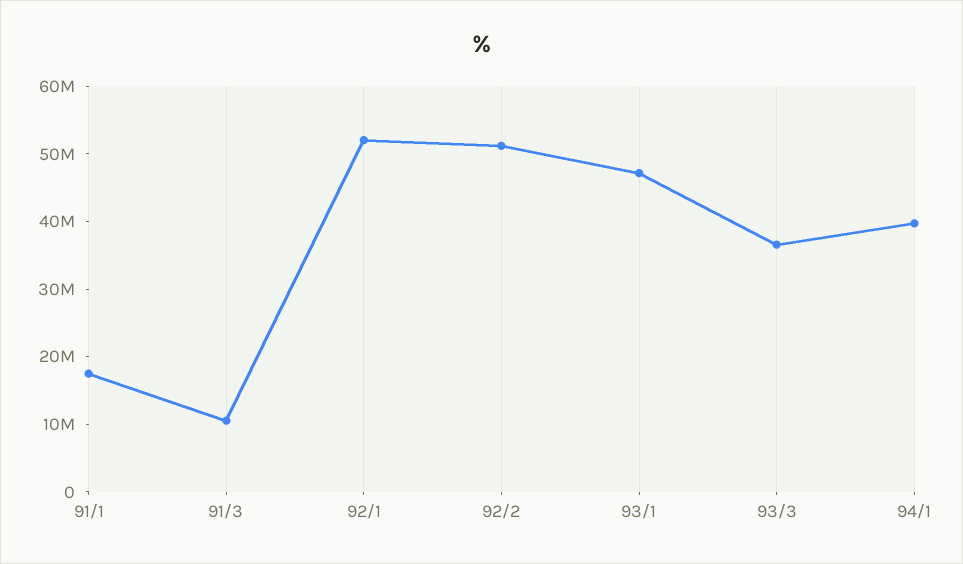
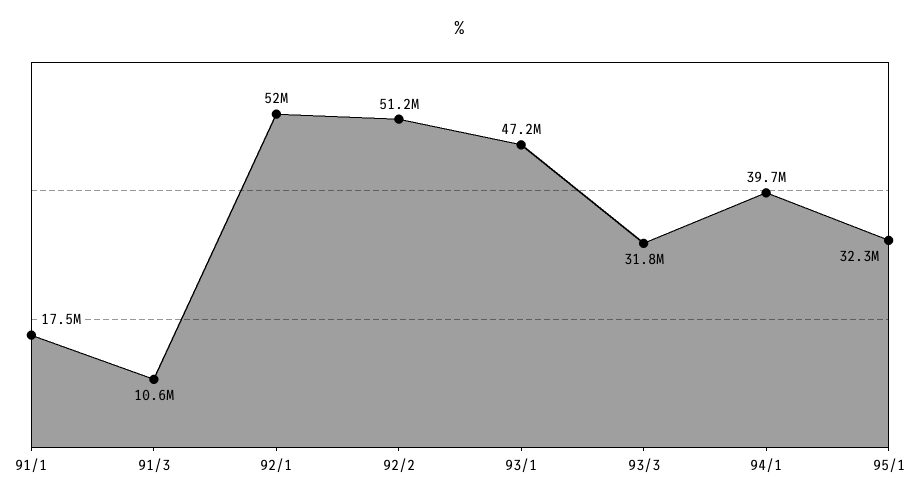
93/3: 36000000 -> 31800000
95/1: none -> 32300000

